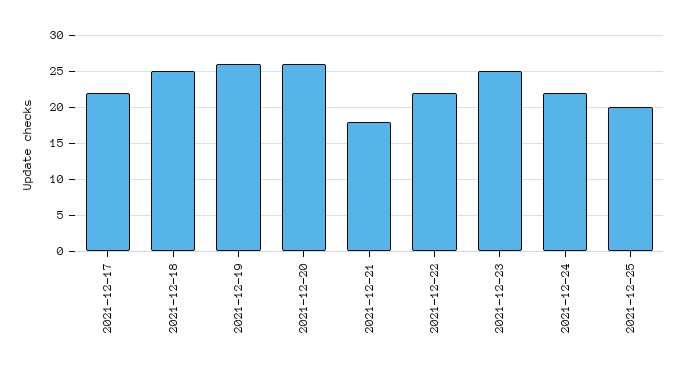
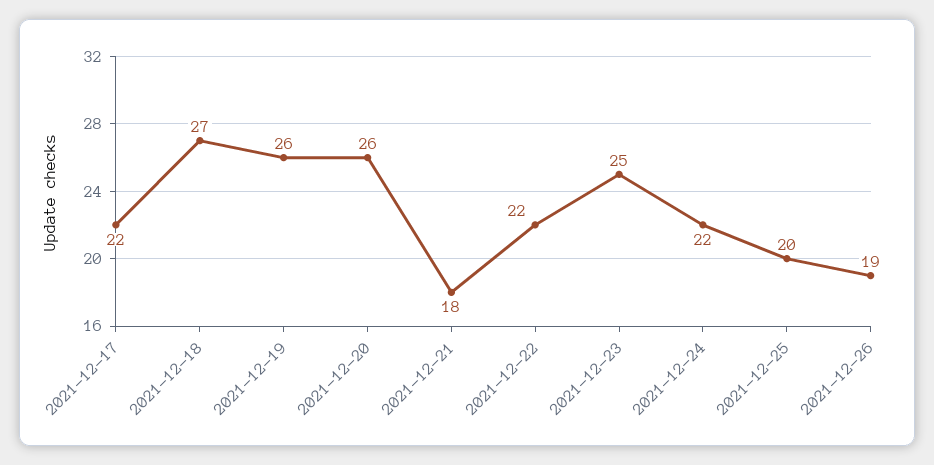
2021-12-18: 25 -> 27
2021-12-26: none -> 19

